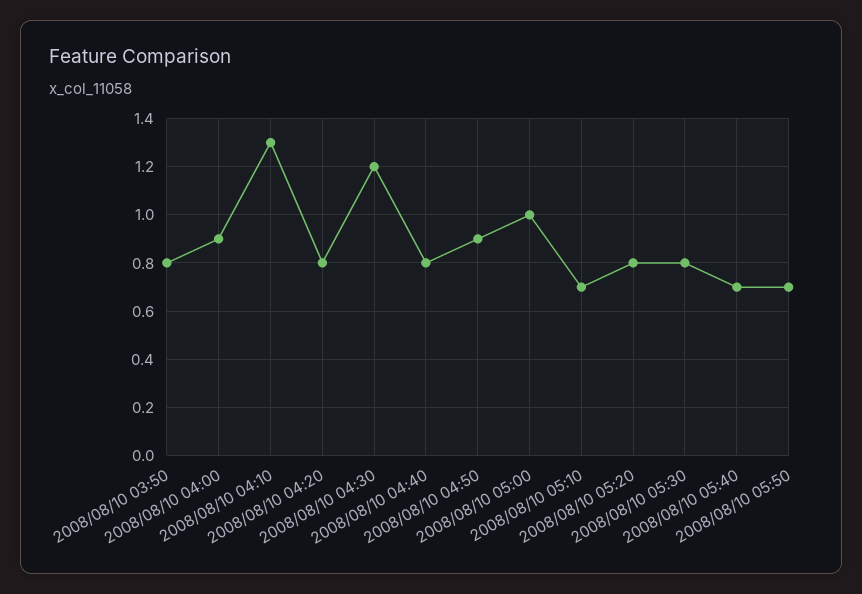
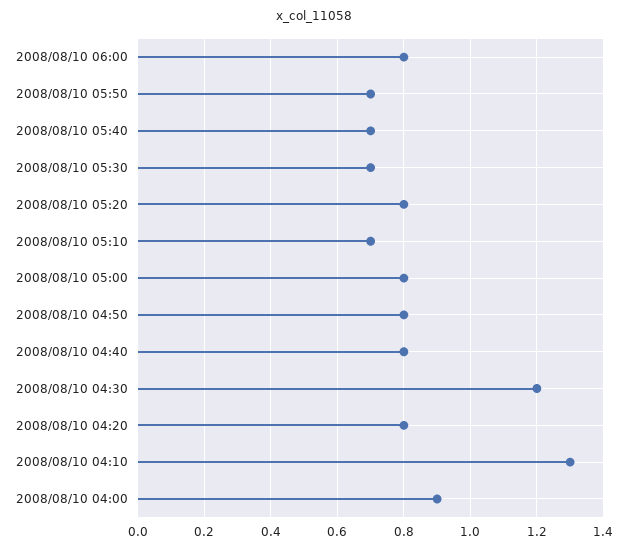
2008/08/10 03:50: 0.8 -> none
2008/08/10 04:50: 0.9 -> 0.8
2008/08/10 05:00: 1 -> 0.8
2008/08/10 05:30: 0.8 -> 0.7
2008/08/10 06:00: none -> 0.8

